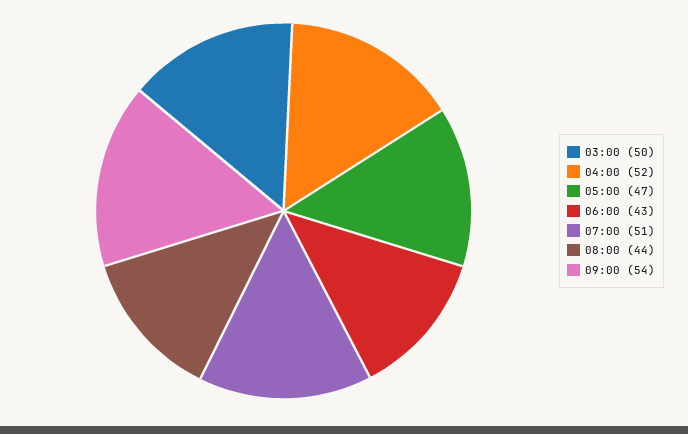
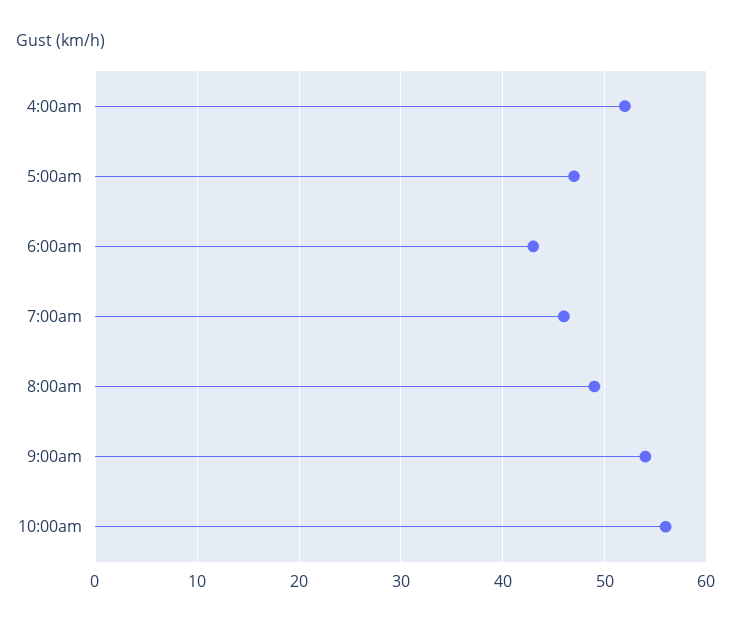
03:00: 50 -> none
07:00: 51 -> 46
08:00: 44 -> 49
10:00am: none -> 56

